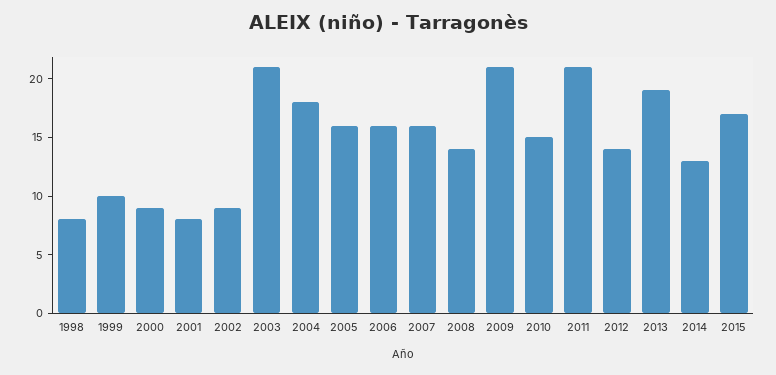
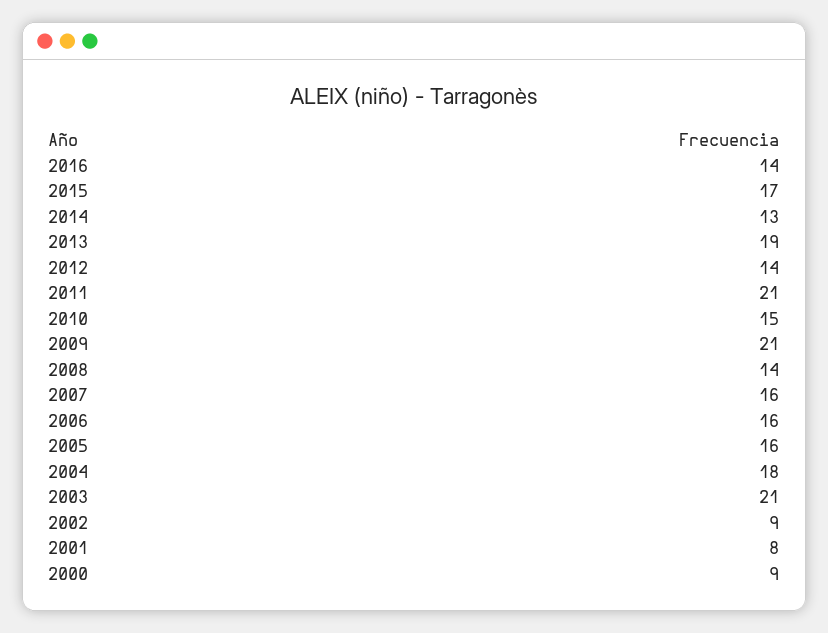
1998: 8 -> none
1999: 10 -> none
2016: none -> 14

